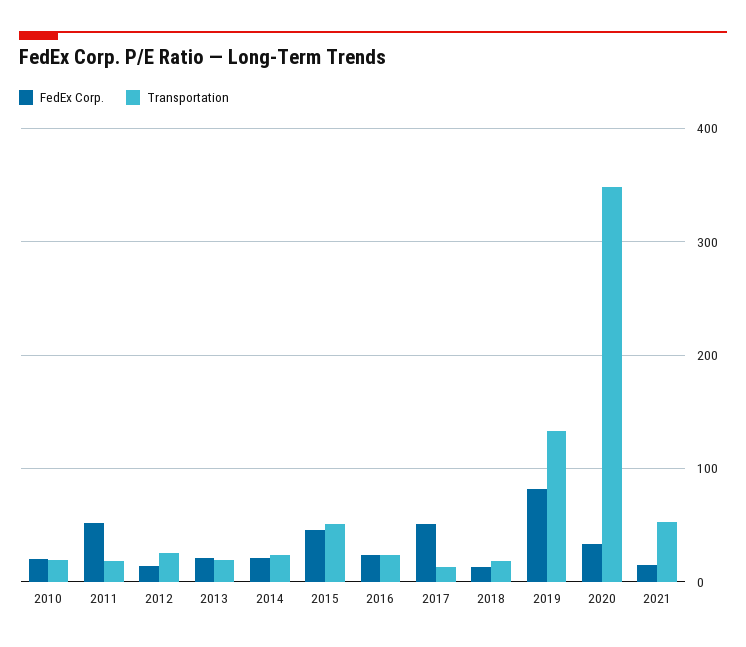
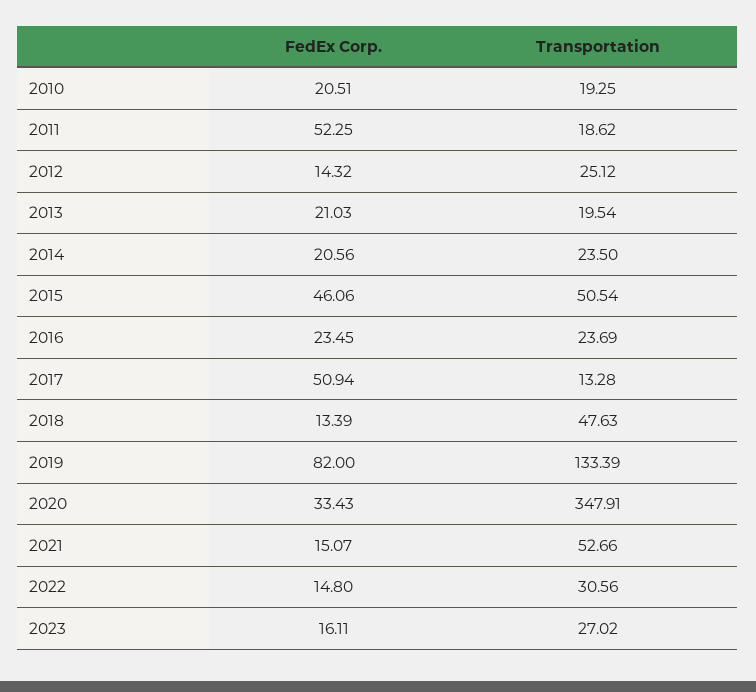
Transportation, 2018: 20 -> 47.63
FedEx Corp., 2022: none -> 14.8
Transportation, 2022: none -> 30.56
FedEx Corp., 2023: none -> 16.11
Transportation, 2023: none -> 27.02

